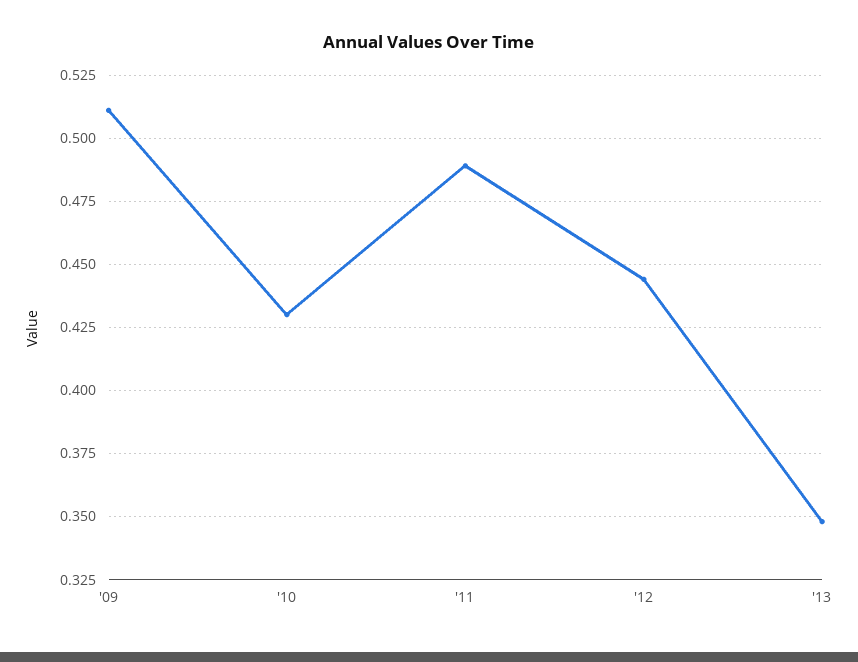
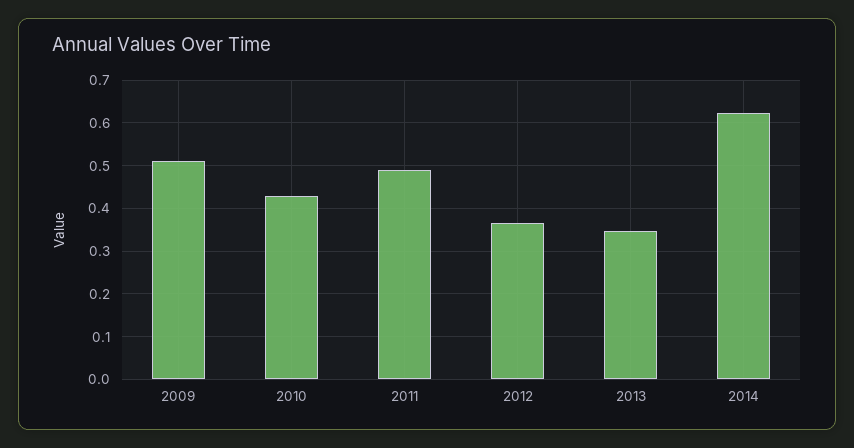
'12: 0.445 -> 0.36
2014: none -> 0.62

